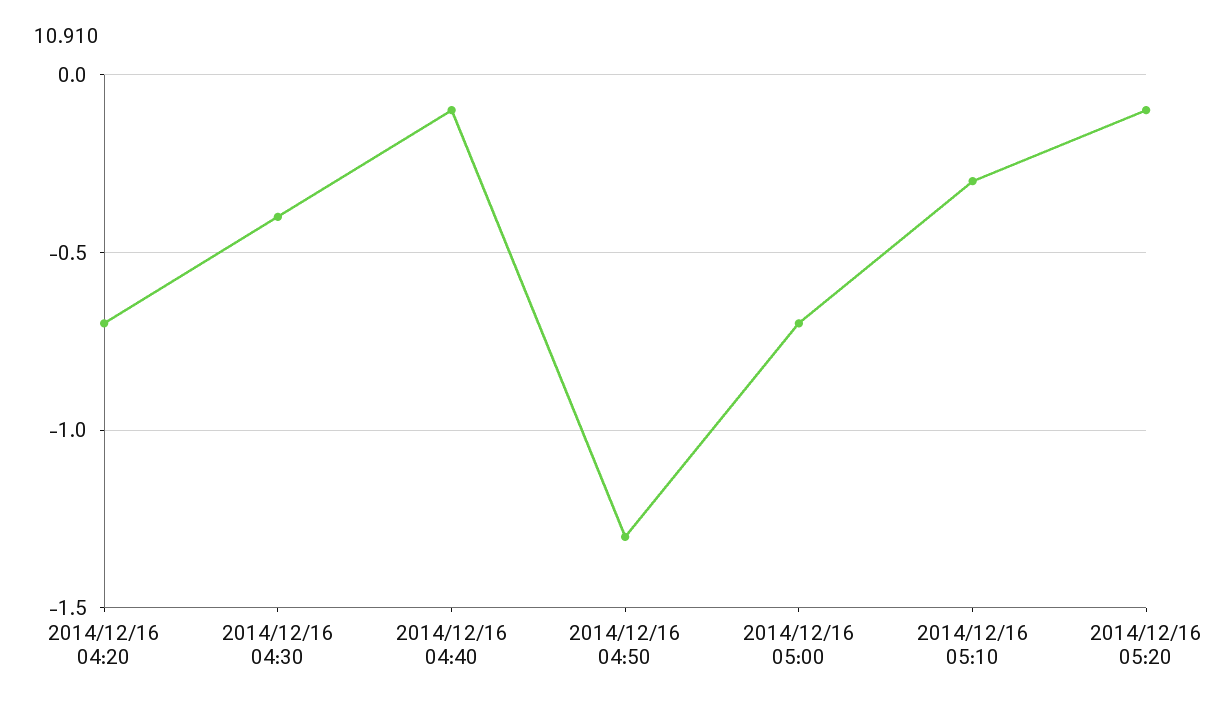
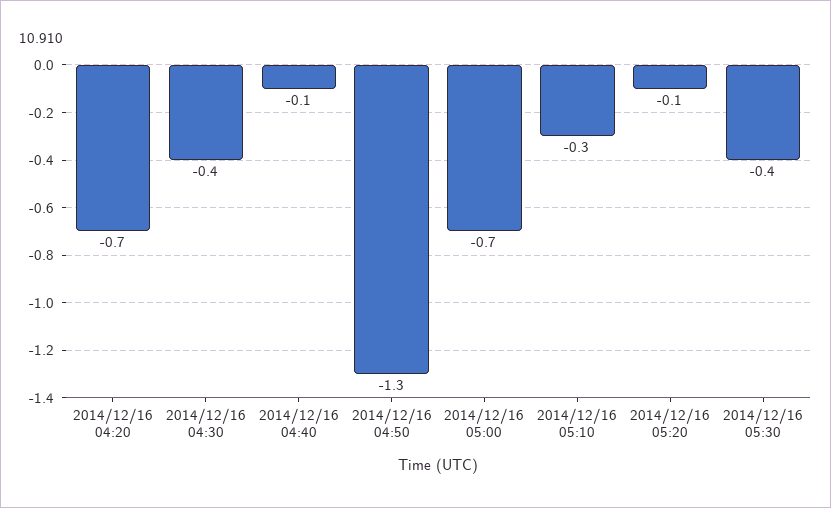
2014/12/16 05:30: none -> -0.4

